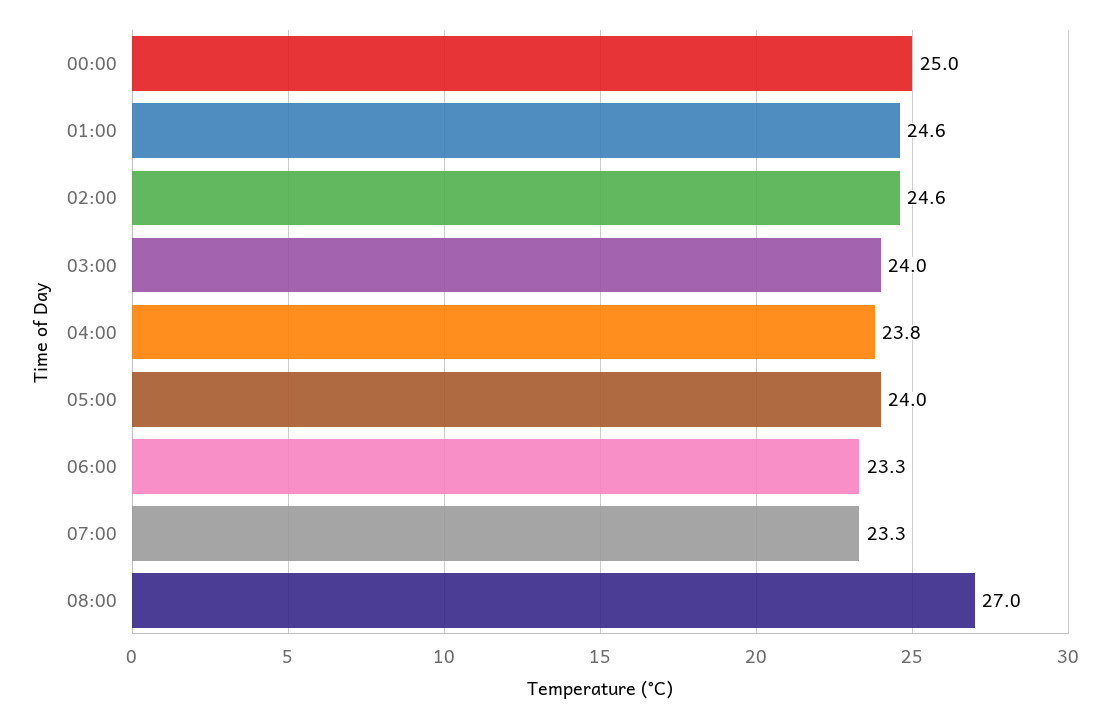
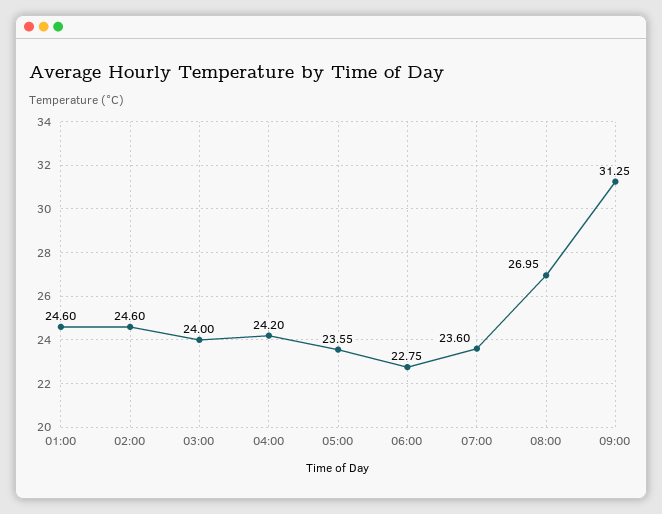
00:00: 25 -> none
04:00: 23.8 -> 24.2
05:00: 24 -> 23.55
06:00: 23.3 -> 22.75
07:00: 23.3 -> 23.6
09:00: none -> 31.25

